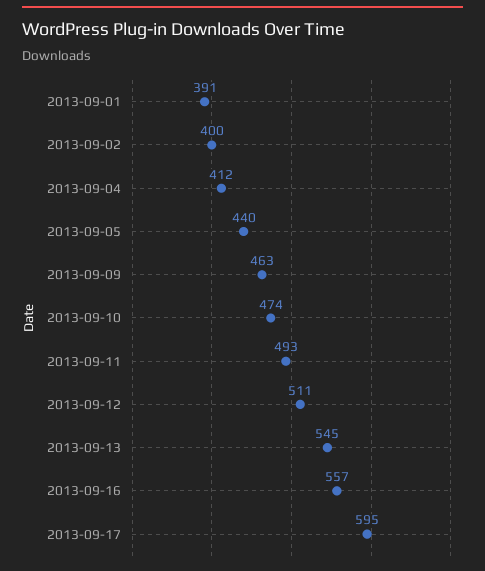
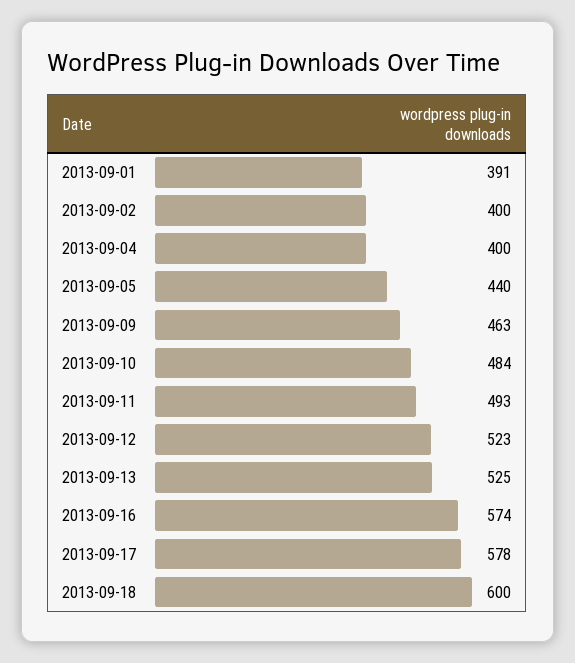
2013-09-04: 412 -> 400
2013-09-10: 474 -> 484
2013-09-12: 511 -> 523
2013-09-13: 545 -> 525
2013-09-16: 557 -> 574
2013-09-17: 595 -> 578
2013-09-18: none -> 600

